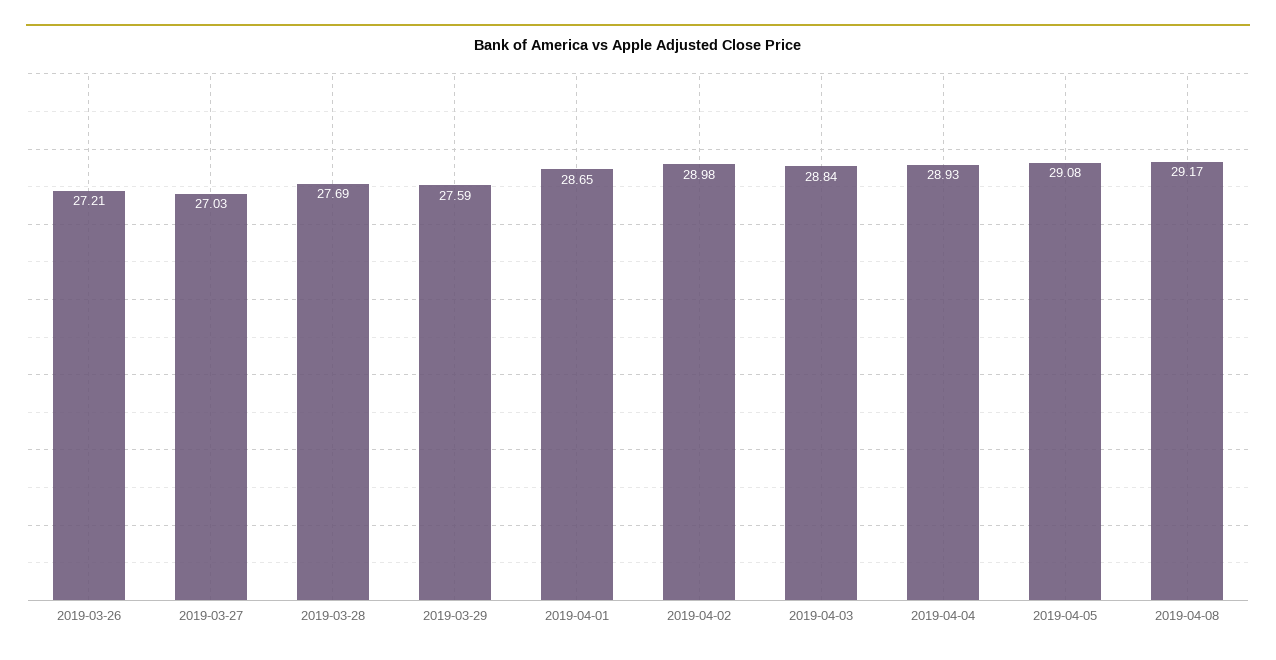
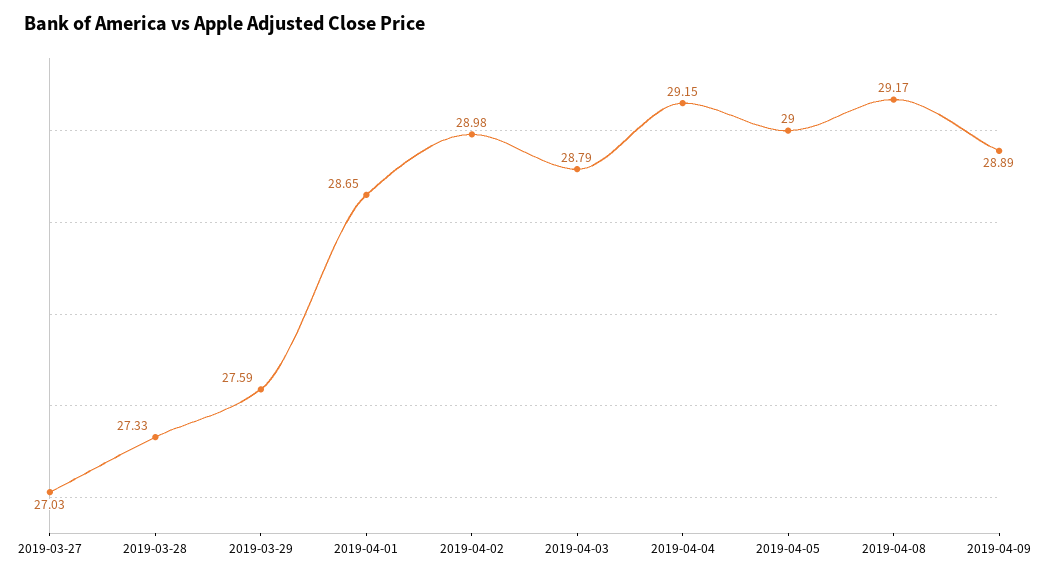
2019-03-26: 27.21 -> none
2019-03-28: 27.69 -> 27.33
2019-04-03: 28.84 -> 28.79
2019-04-04: 28.93 -> 29.15
2019-04-05: 29.08 -> 29
2019-04-09: none -> 28.89

